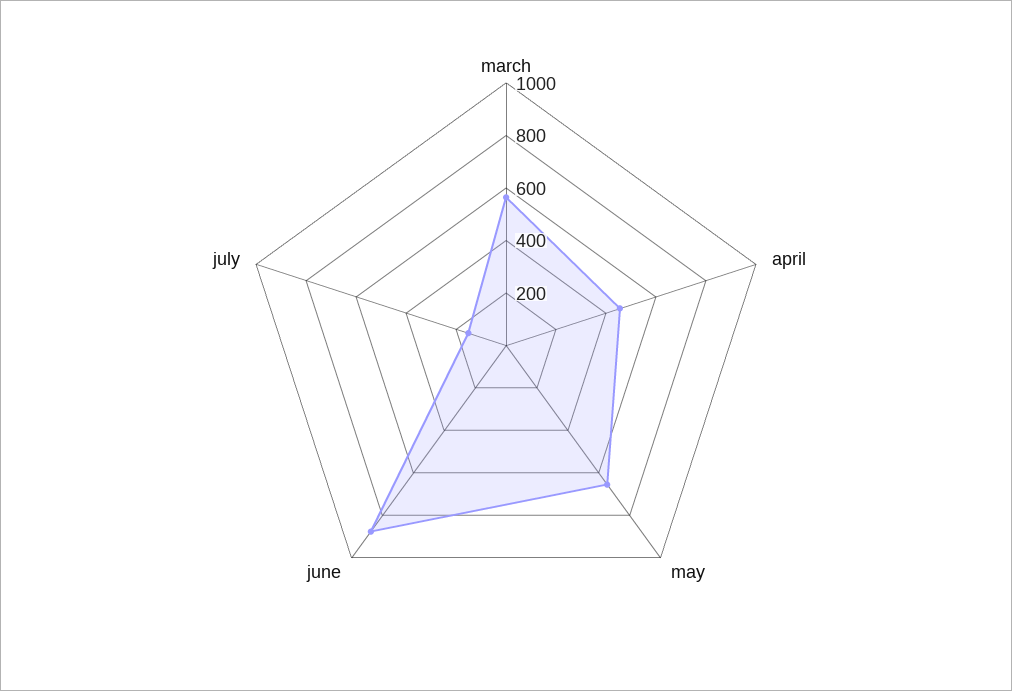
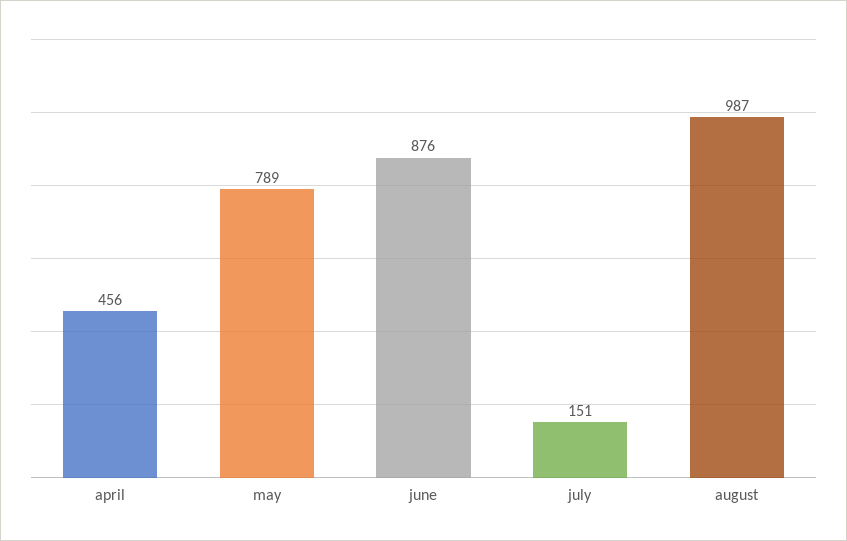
march: 550 -> none
may: 650 -> 789
august: none -> 987

